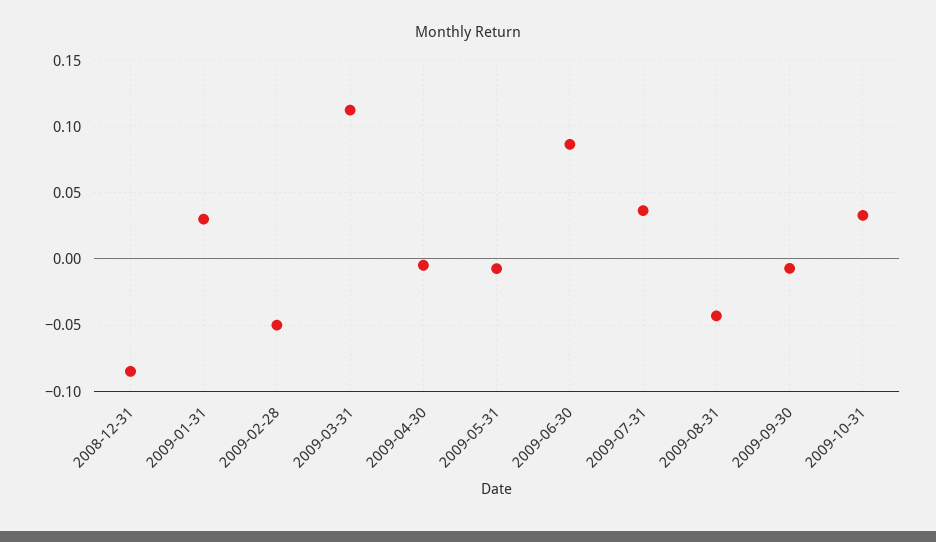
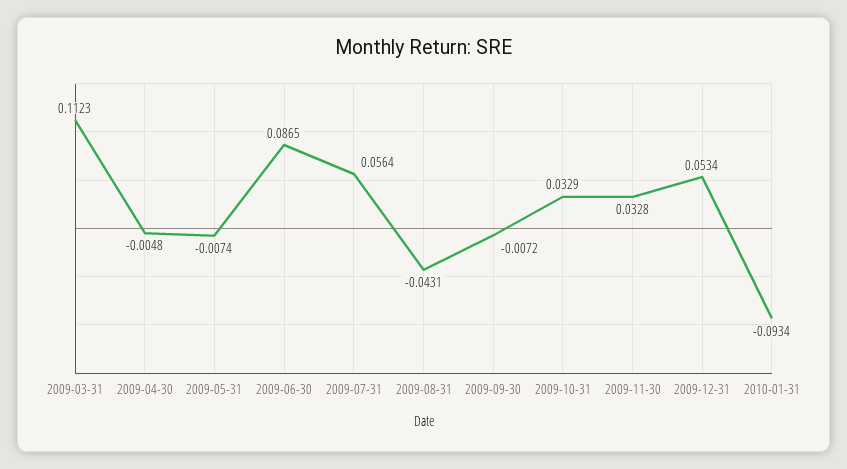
2008-12-31: -0.085 -> none
2009-01-31: 0.03 -> none
2009-02-28: -0.05 -> none
2009-07-31: 0.035 -> 0.0564
2009-11-30: none -> 0.0328
2009-12-31: none -> 0.0534
2010-01-31: none -> -0.0934

